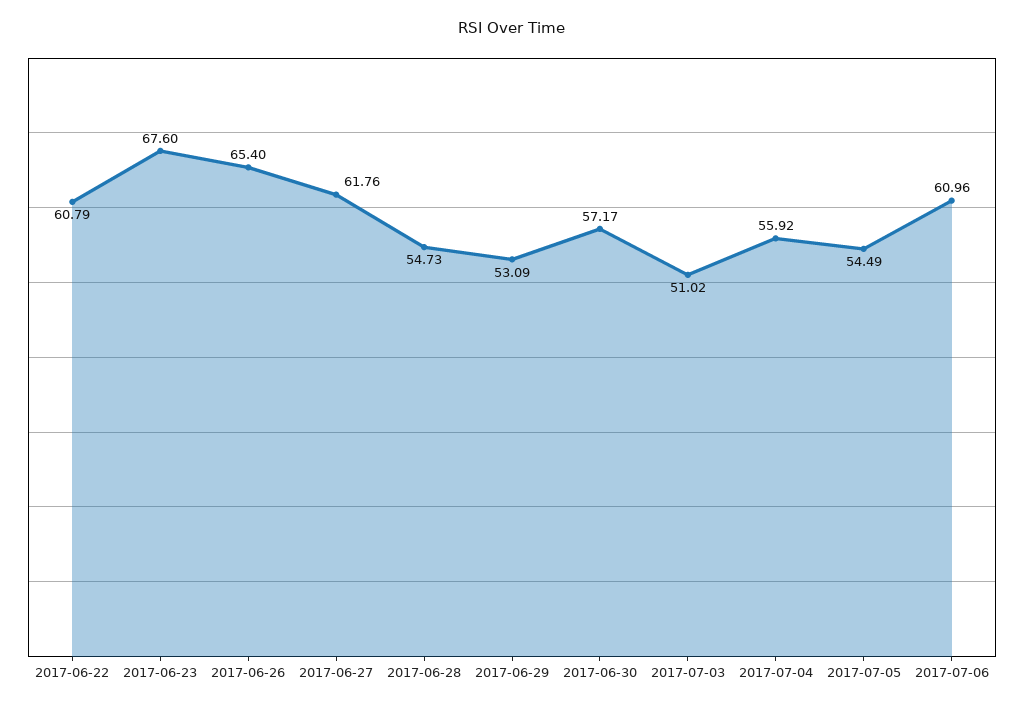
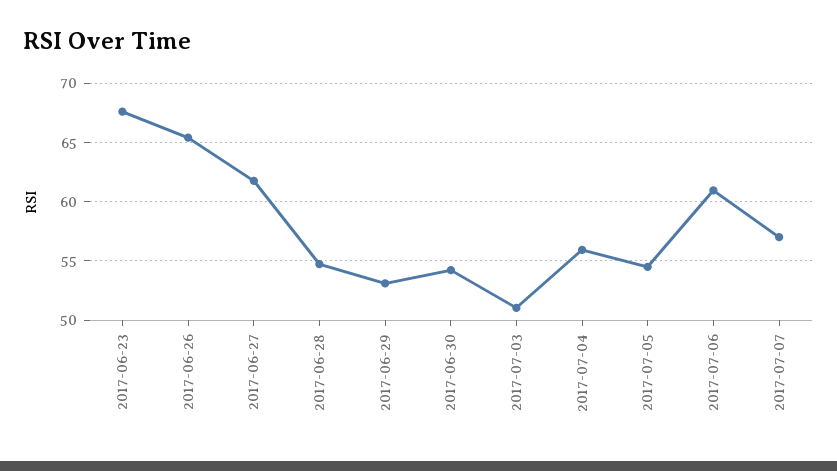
2017-06-22: 60.79 -> none
2017-06-30: 57.17 -> 54
2017-07-07: none -> 57

